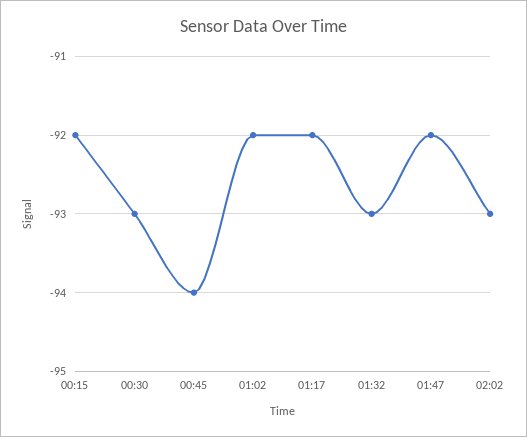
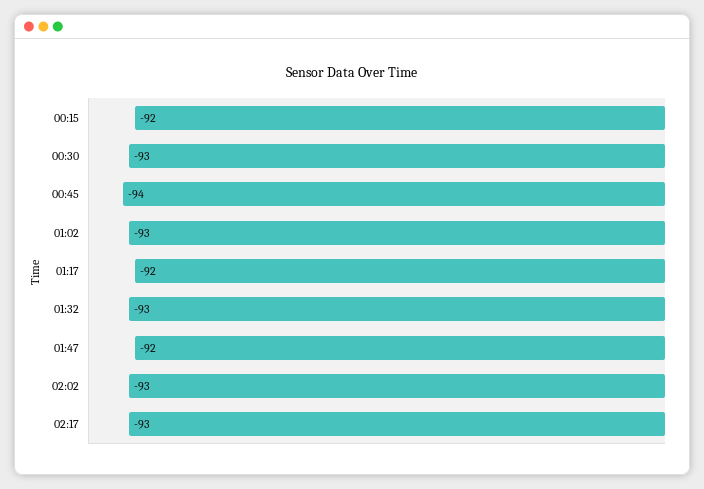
01:02: -92 -> -93
02:17: none -> -93

